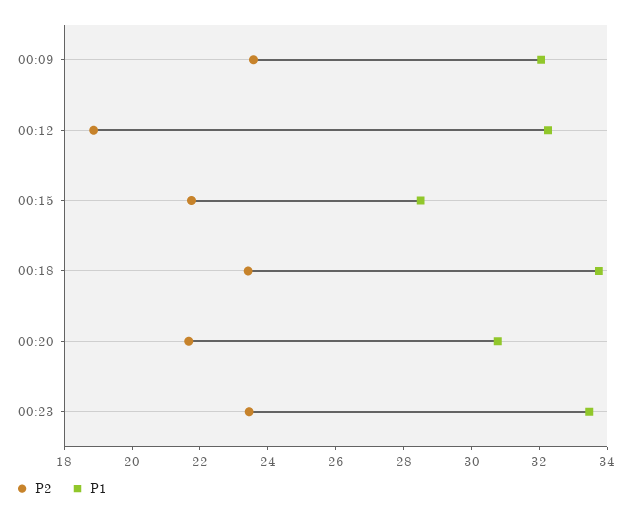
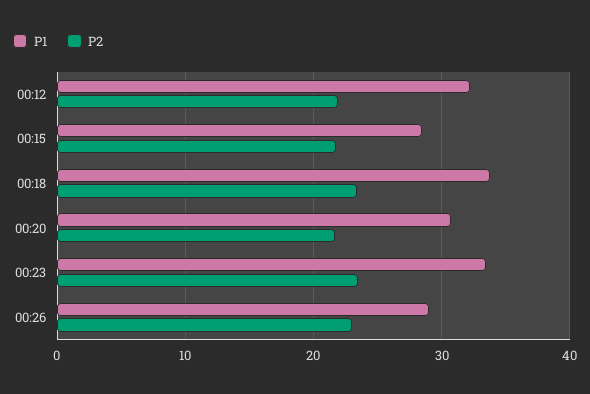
P2, 00:09: 23.5 -> none
P1, 00:09: 32 -> none
P2, 00:12: 19 -> 22
P1, 00:26: none -> 29
P2, 00:26: none -> 23

